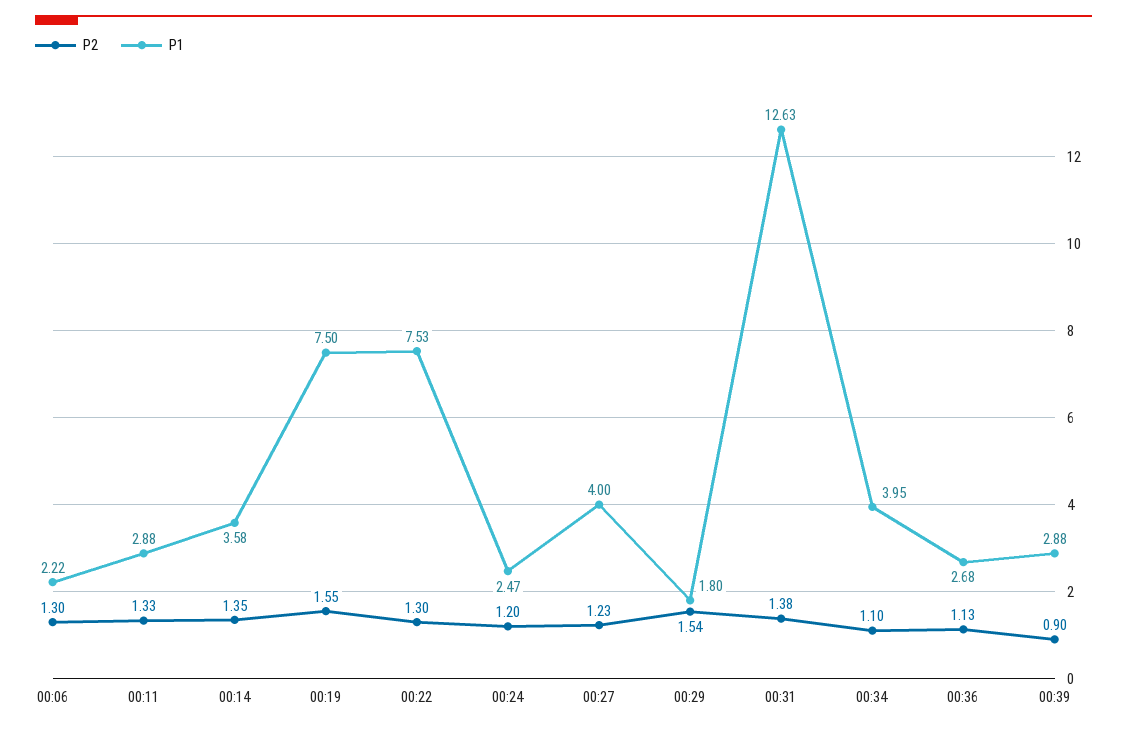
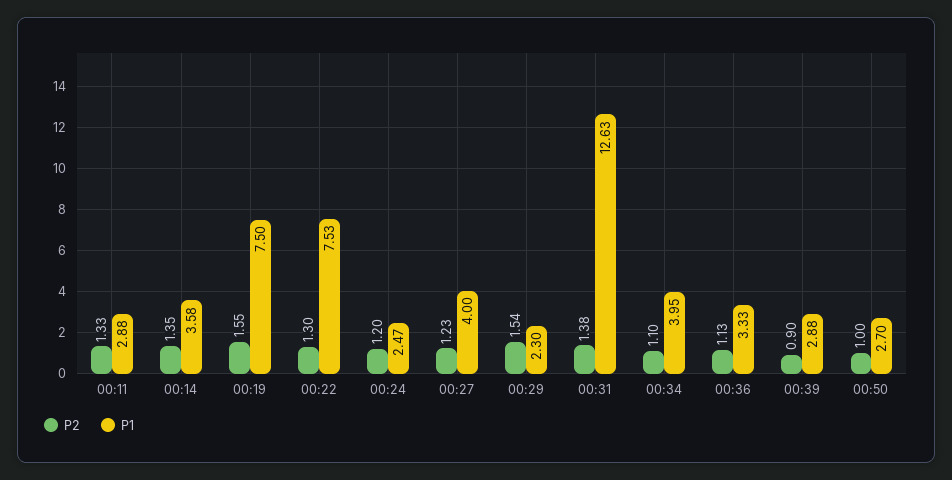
P2, 00:06: 1.3 -> none
P1, 00:06: 2.22 -> none
P1, 00:29: 1.8 -> 2.3
P1, 00:36: 2.68 -> 3.33
P2, 00:50: none -> 1
P1, 00:50: none -> 2.7

